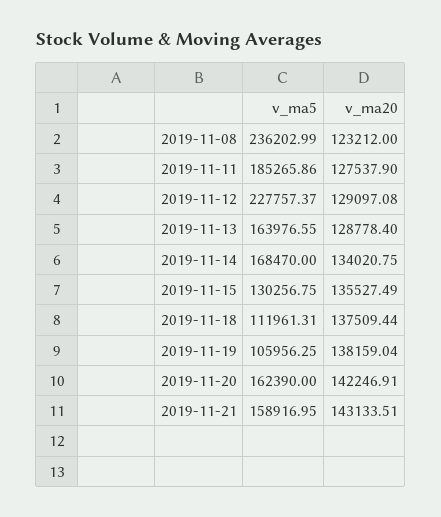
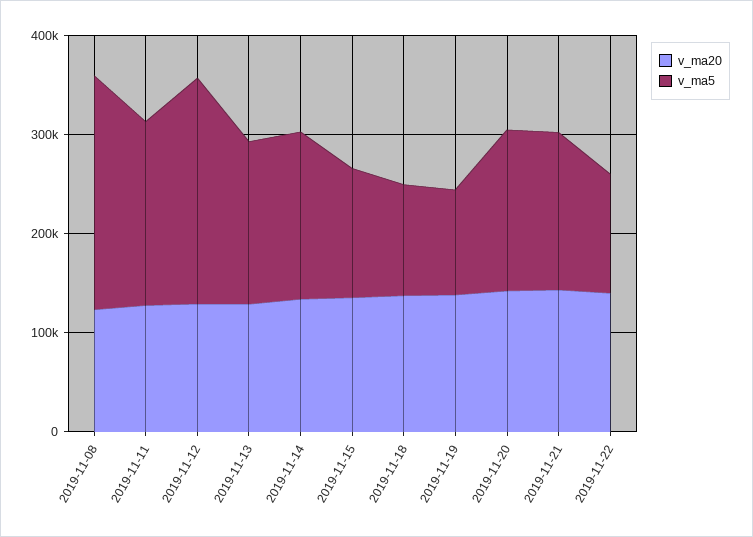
v_ma20, 2019-11-22: none -> 140000
v_ma5, 2019-11-22: none -> 120000

